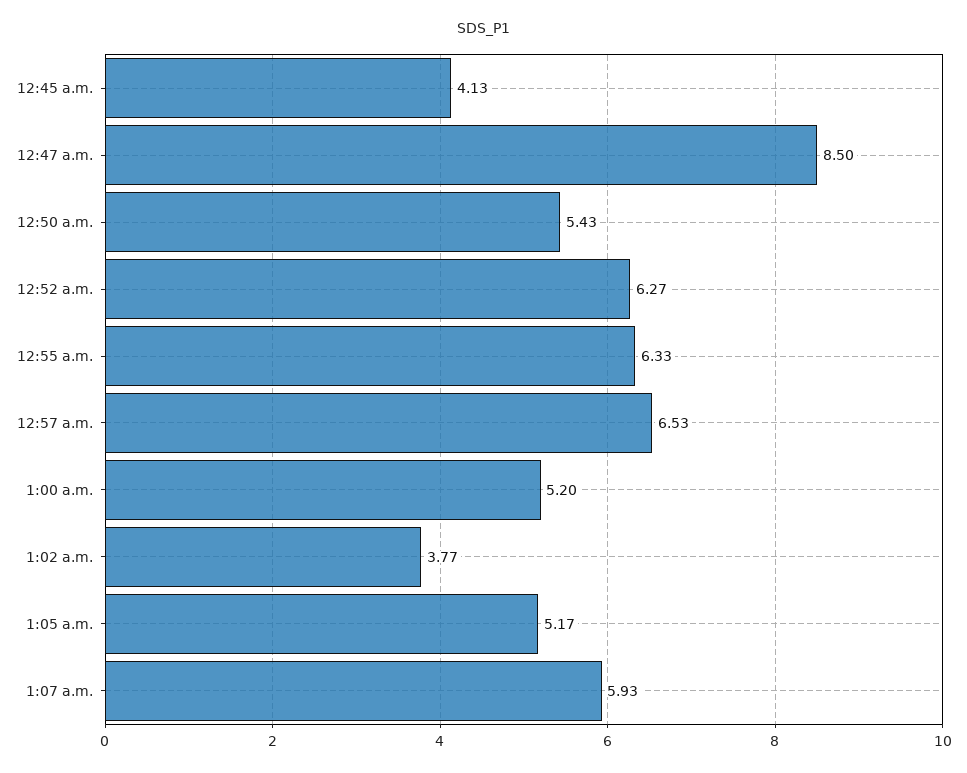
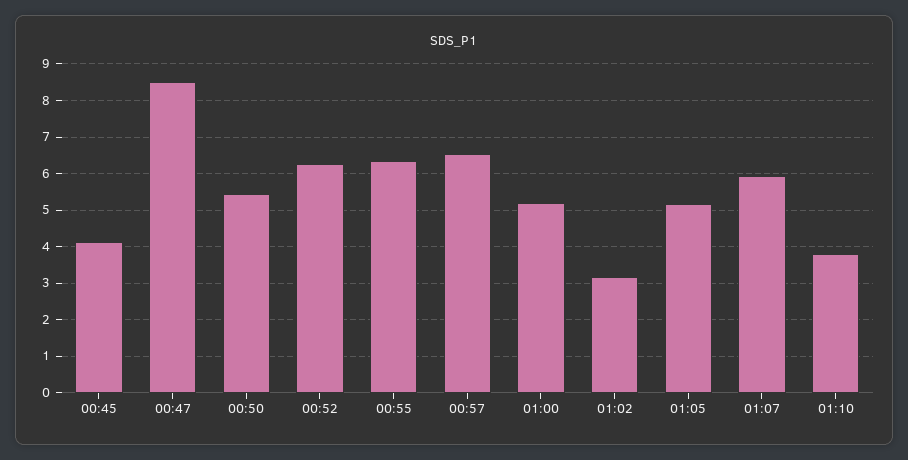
1:02 a.m.: 3.77 -> 3.2
01:10: none -> 3.8

